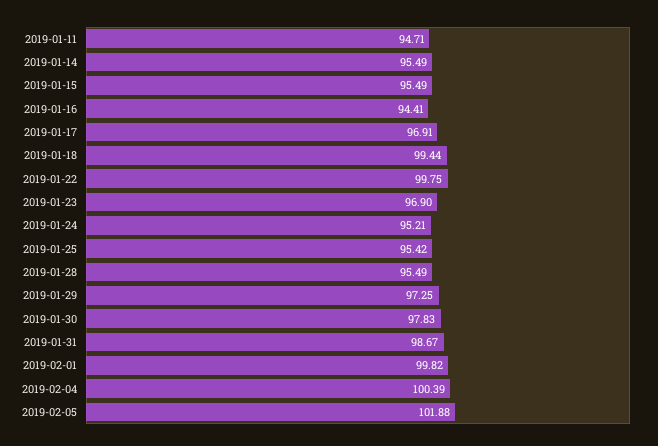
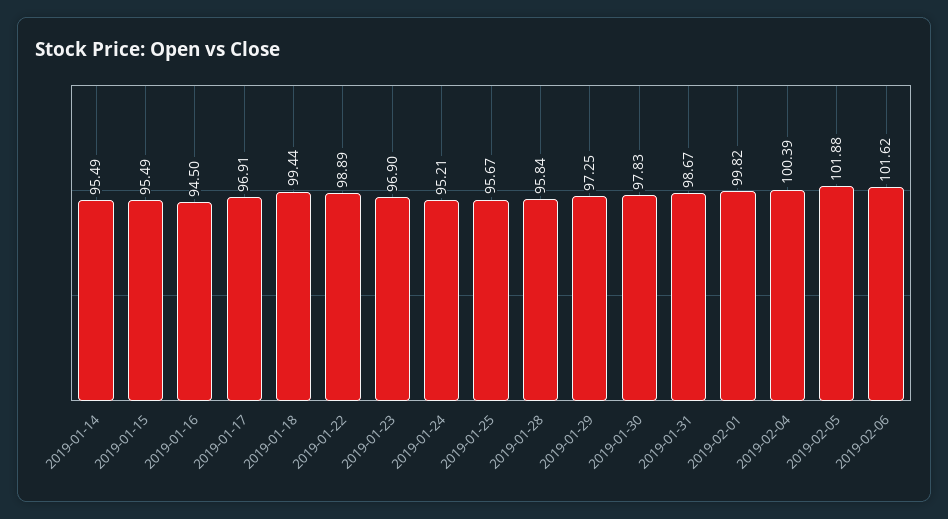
2019-01-11: 94.71 -> none
2019-01-16: 94.41 -> 94.5
2019-01-22: 99.75 -> 98.89
2019-01-25: 95.42 -> 95.67
2019-01-28: 95.49 -> 95.84
2019-02-06: none -> 101.62

